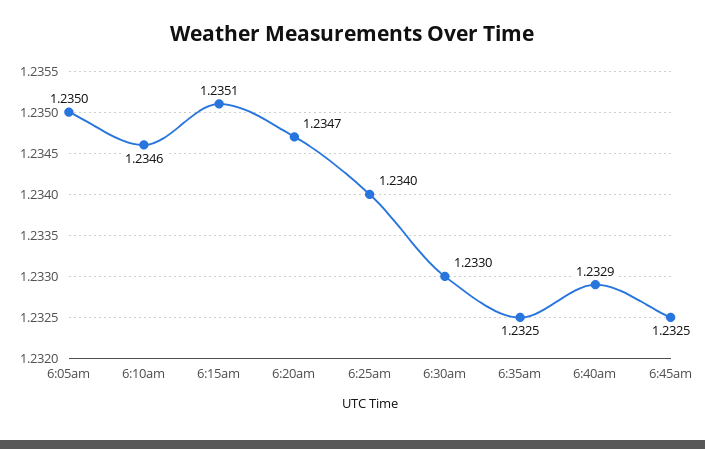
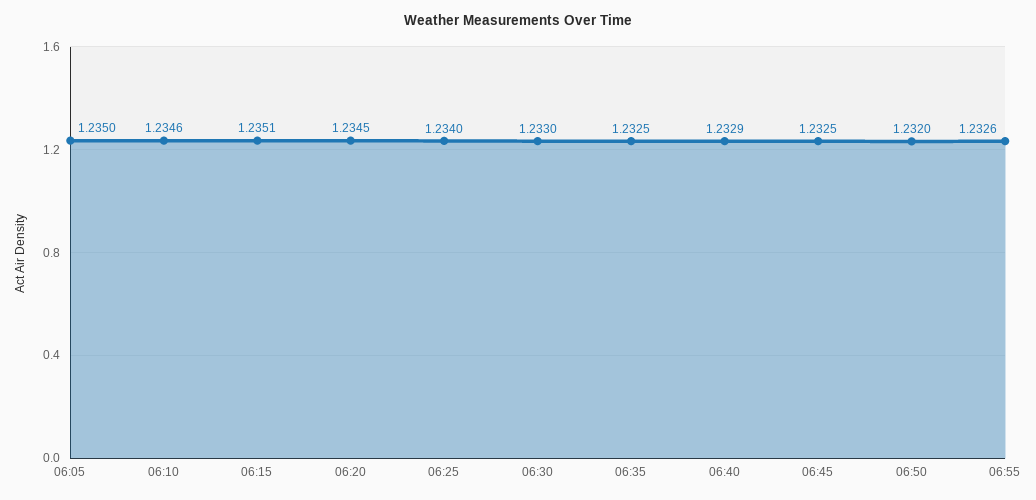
6:20am: 1.2347 -> 1.2345
06:50: none -> 1.232
06:55: none -> 1.2326

